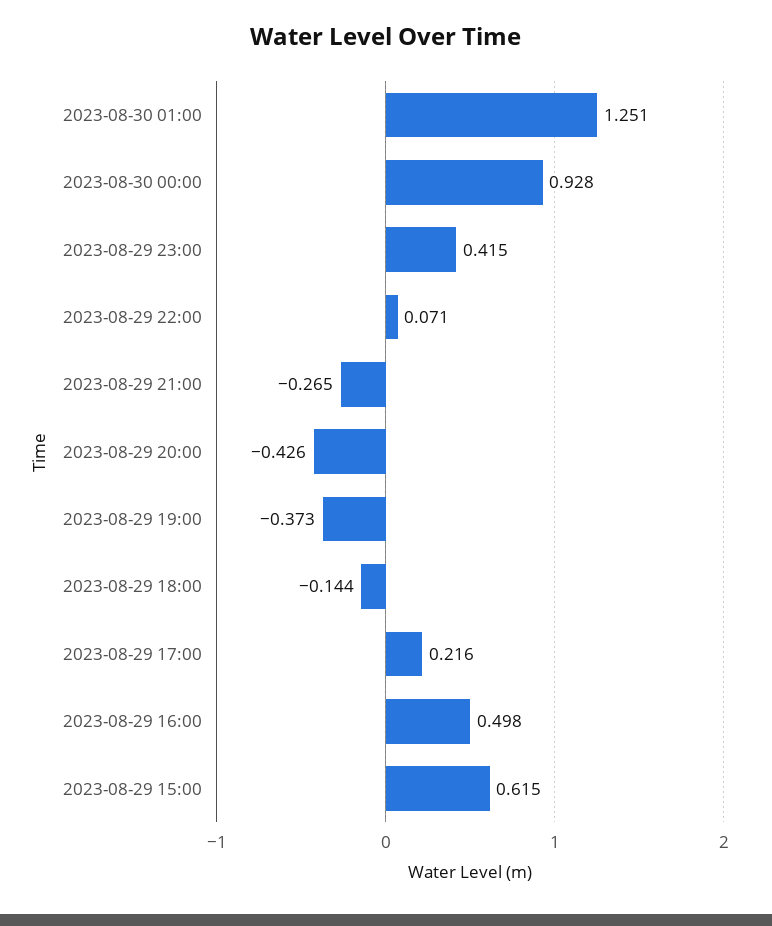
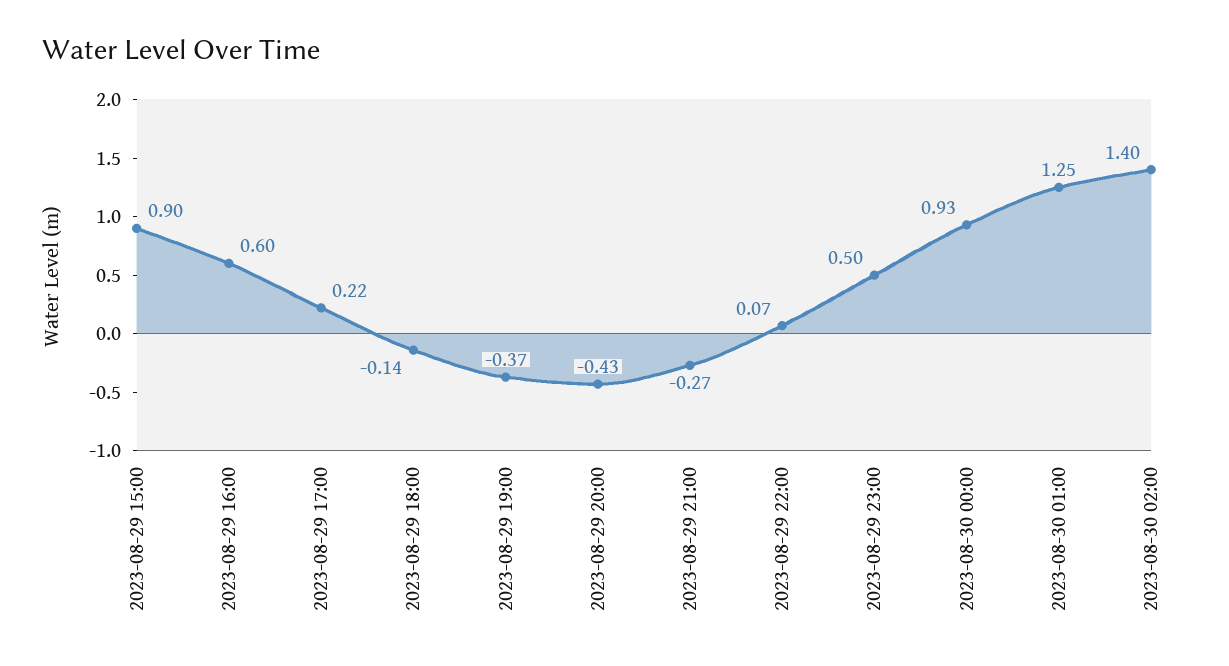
2023-08-29 23:00: 0.415 -> 0.5
2023-08-29 16:00: 0.498 -> 0.6
2023-08-29 15:00: 0.615 -> 0.9
2023-08-30 02:00: none -> 1.4

